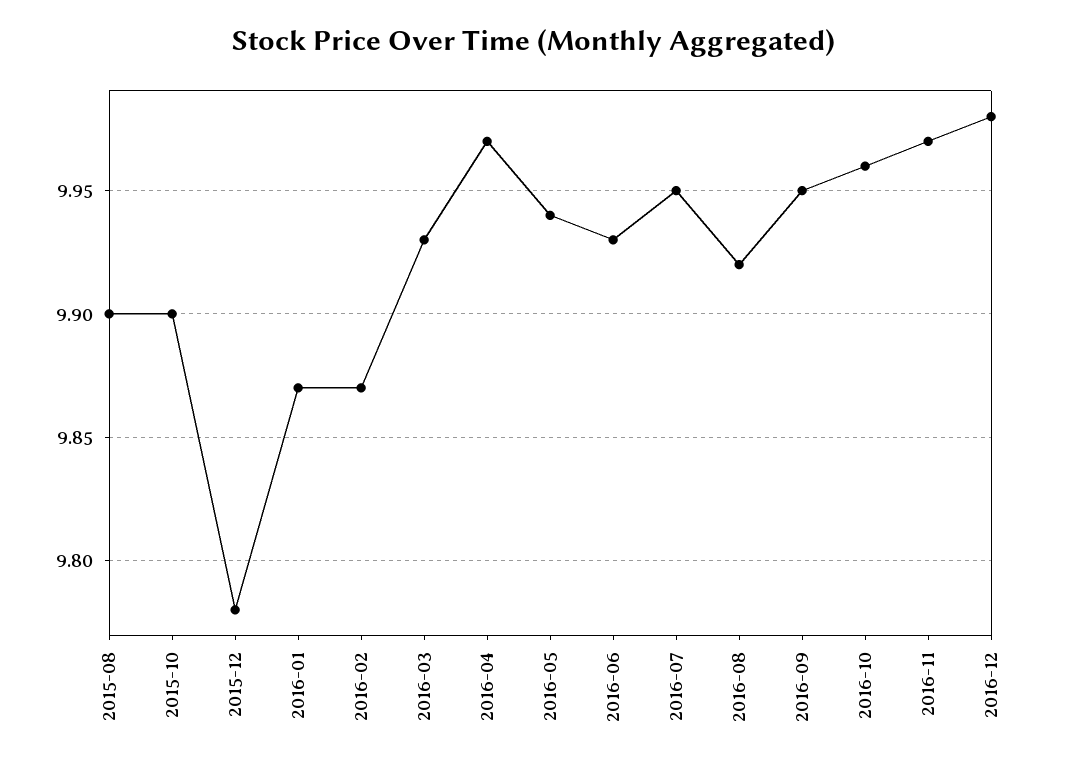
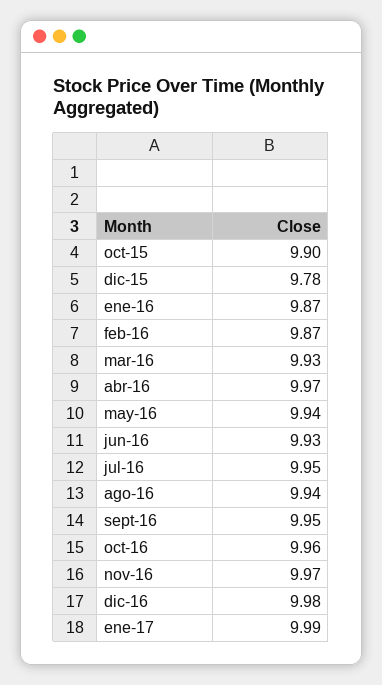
2015-08: 9.9 -> none
2016-08: 9.92 -> 9.94
ene-17: none -> 9.99

